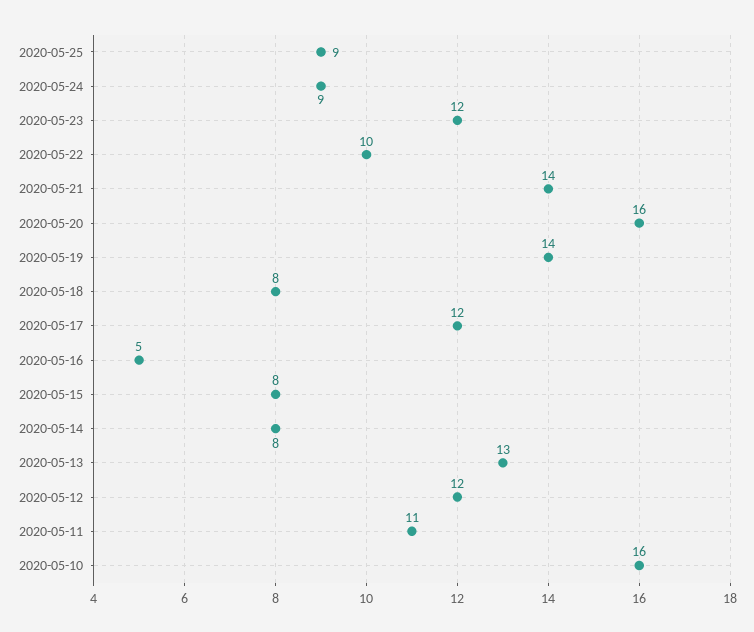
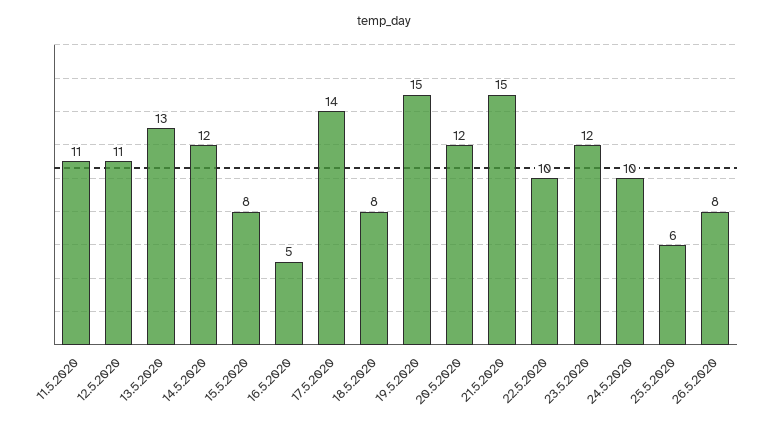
2020-05-25: 9 -> 6
2020-05-24: 9 -> 10
2020-05-21: 14 -> 15
2020-05-20: 16 -> 12
2020-05-19: 14 -> 15
2020-05-17: 12 -> 14
2020-05-14: 8 -> 12
2020-05-12: 12 -> 11
2020-05-10: 16 -> none
26.5.2020: none -> 8

